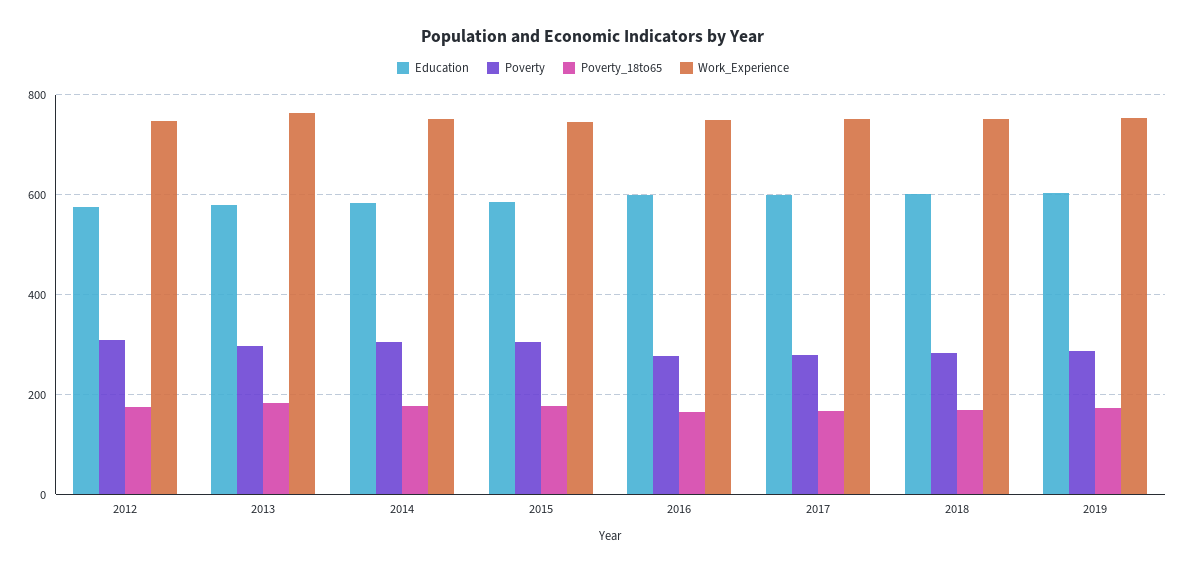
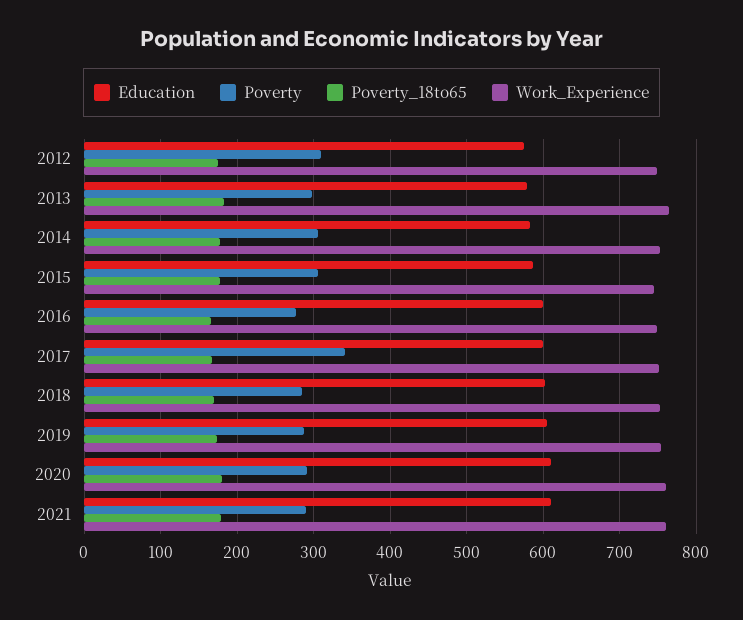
Poverty, 2017: 280 -> 340
Education, 2020: none -> 610
Poverty, 2020: none -> 290
Poverty_18to65, 2020: none -> 180
Work_Experience, 2020: none -> 760
Education, 2021: none -> 610
Poverty, 2021: none -> 290
Poverty_18to65, 2021: none -> 180
Work_Experience, 2021: none -> 760

